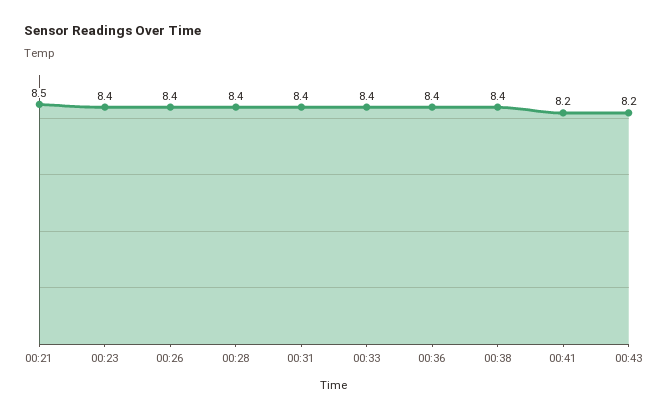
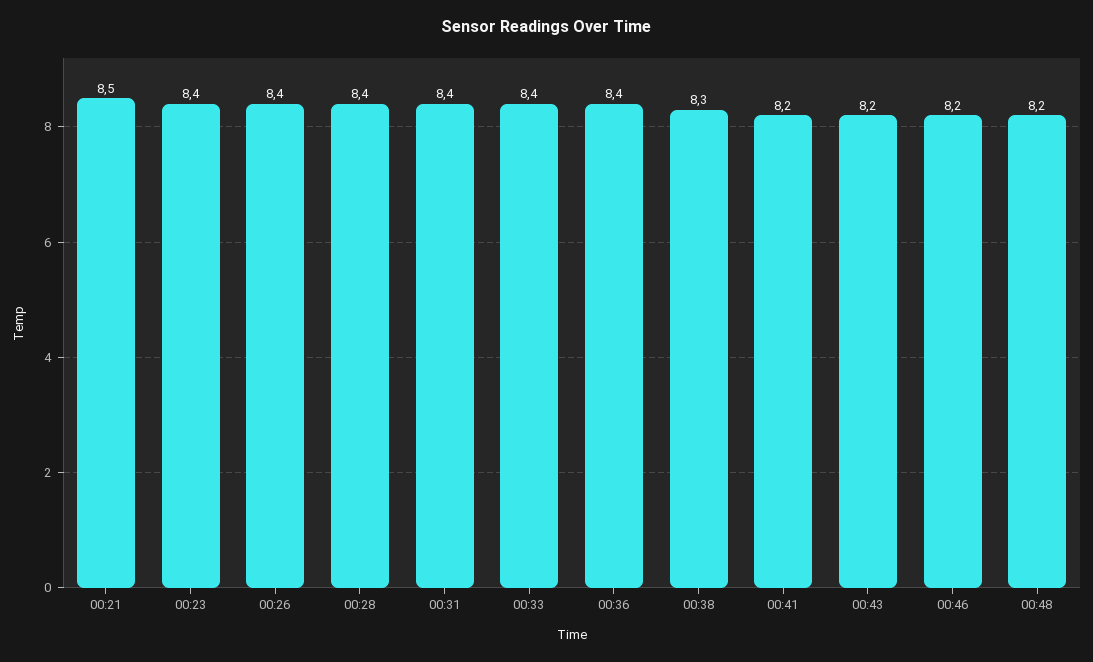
00:38: 8.4 -> 8.3
00:46: none -> 8.2
00:48: none -> 8.2

